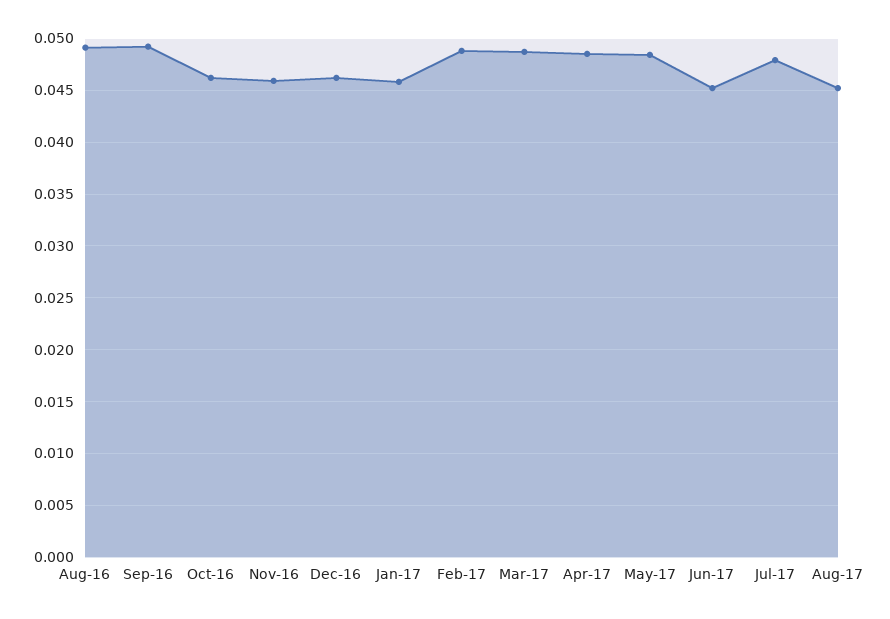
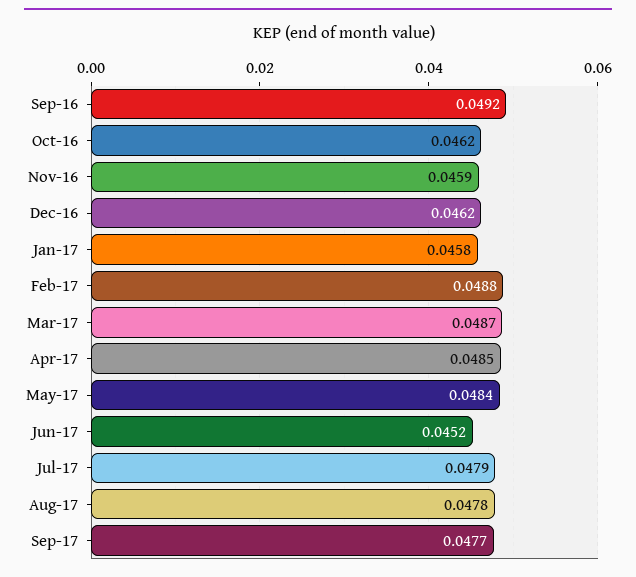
Aug-16: 0.049 -> none
Aug-17: 0.045 -> 0.0478
Sep-17: none -> 0.0477

